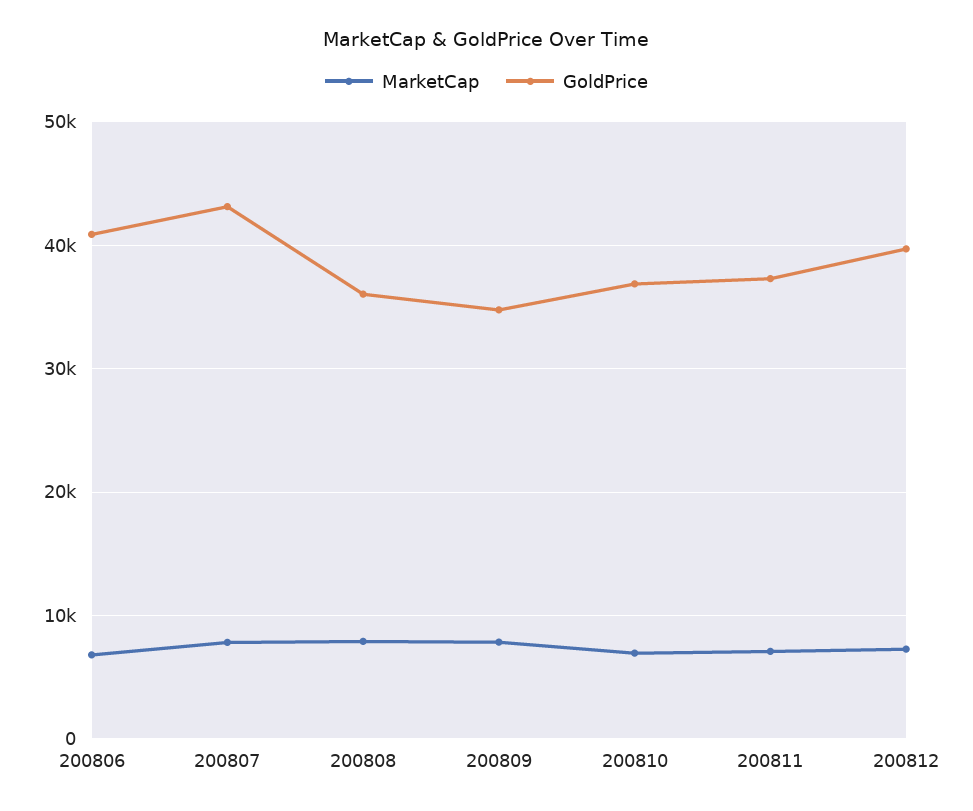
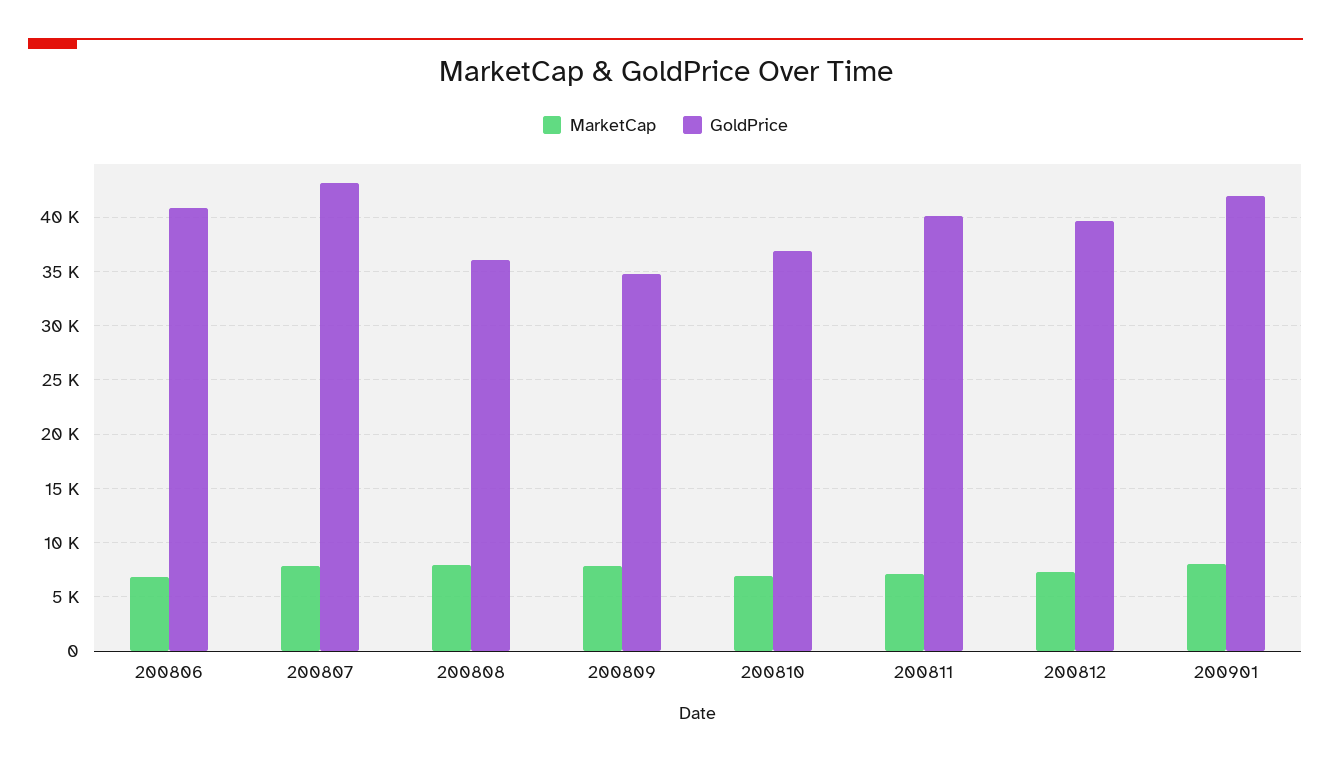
GoldPrice, 200811: 37000 -> 40000
MarketCap, 200901: none -> 8000
GoldPrice, 200901: none -> 42000

